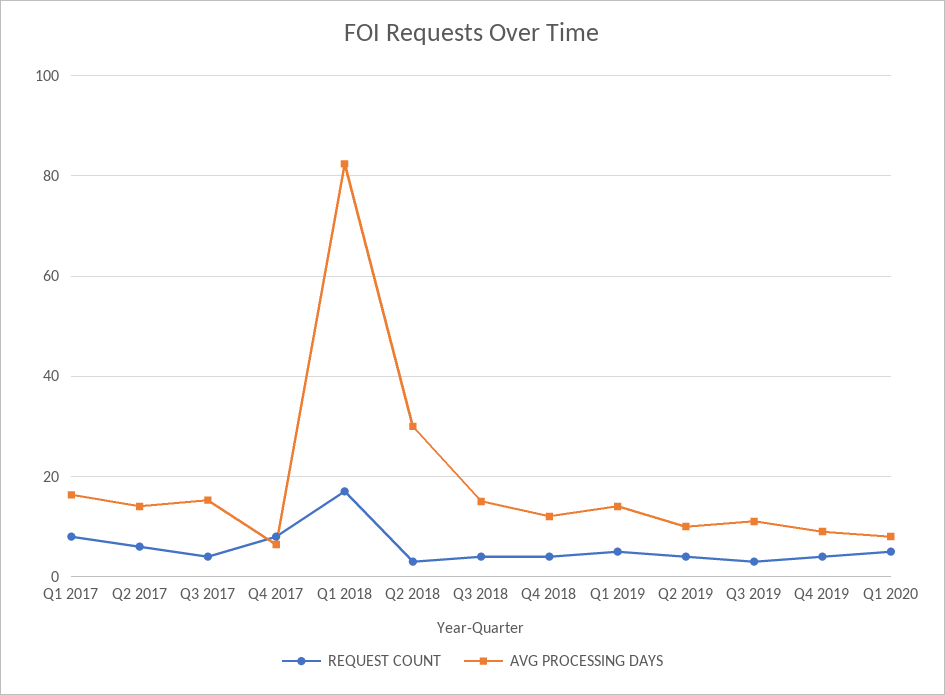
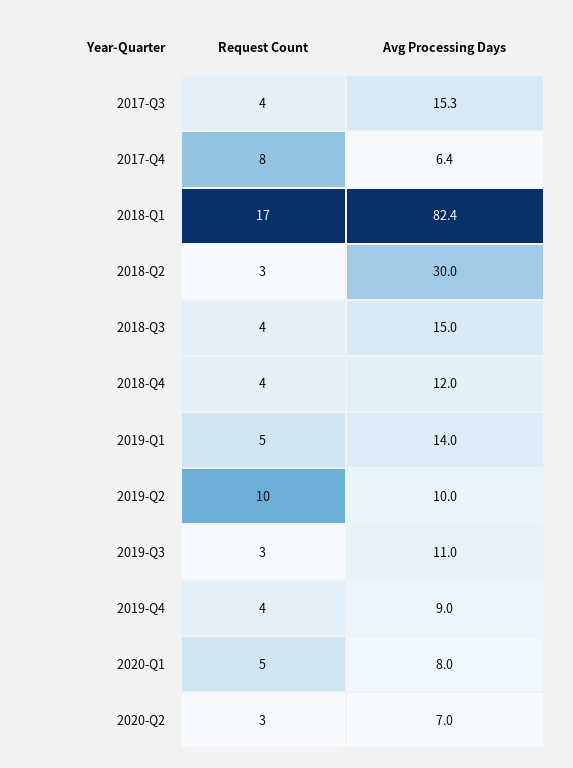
REQUEST COUNT, Q1 2017: 8 -> none
AVG PROCESSING DAYS, Q1 2017: 16 -> none
REQUEST COUNT, Q2 2017: 6 -> none
AVG PROCESSING DAYS, Q2 2017: 14 -> none
REQUEST COUNT, Q2 2019: 4 -> 10
REQUEST COUNT, 2020-Q2: none -> 3
AVG PROCESSING DAYS, 2020-Q2: none -> 7

